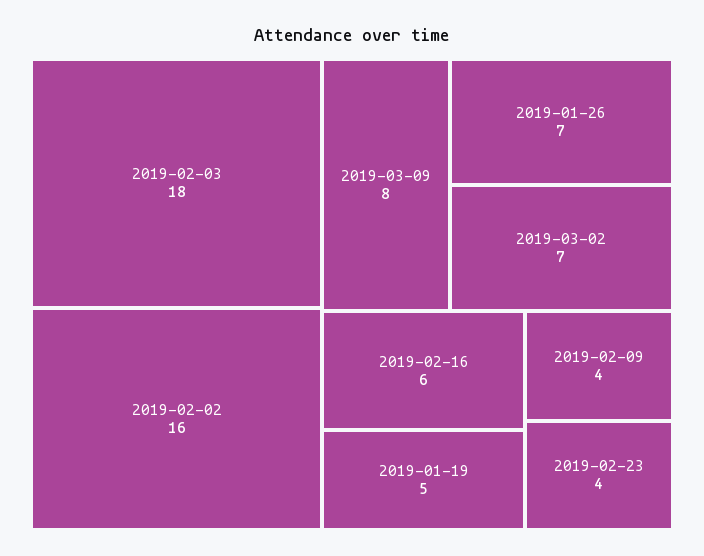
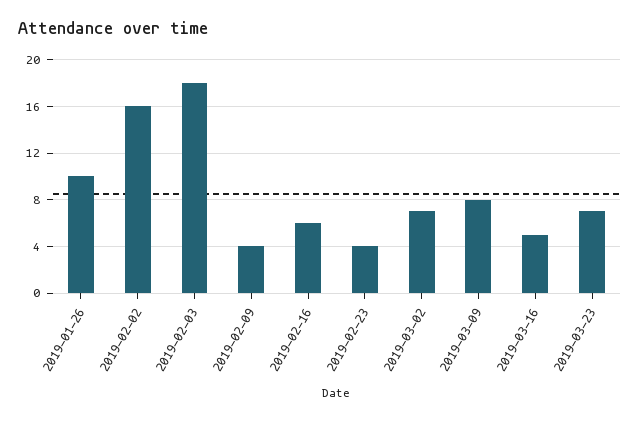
2019-01-26: 7 -> 10
2019-01-19: 5 -> none
2019-03-16: none -> 5
2019-03-23: none -> 7

